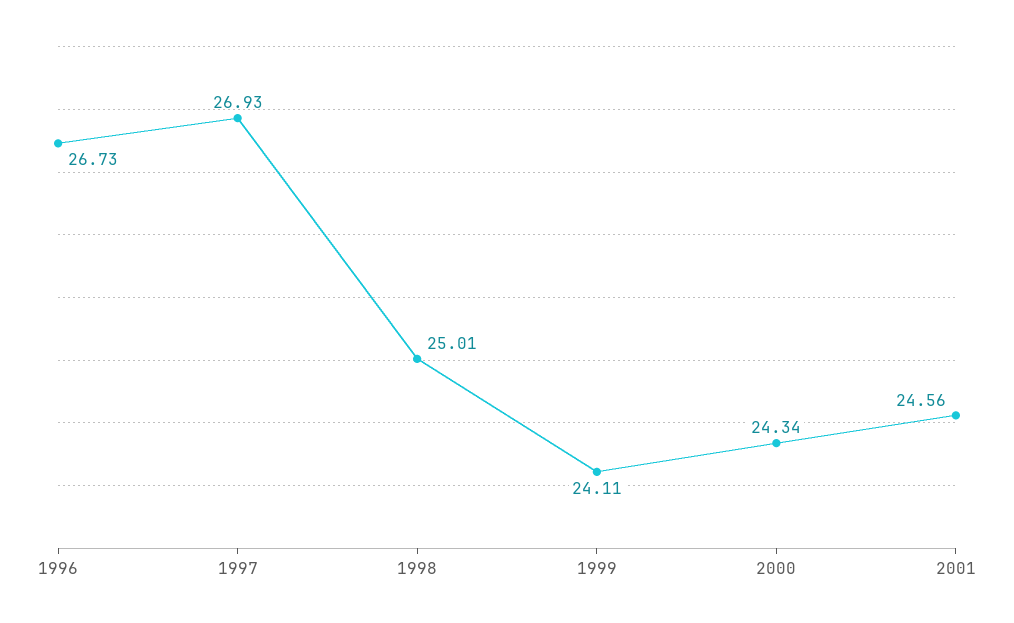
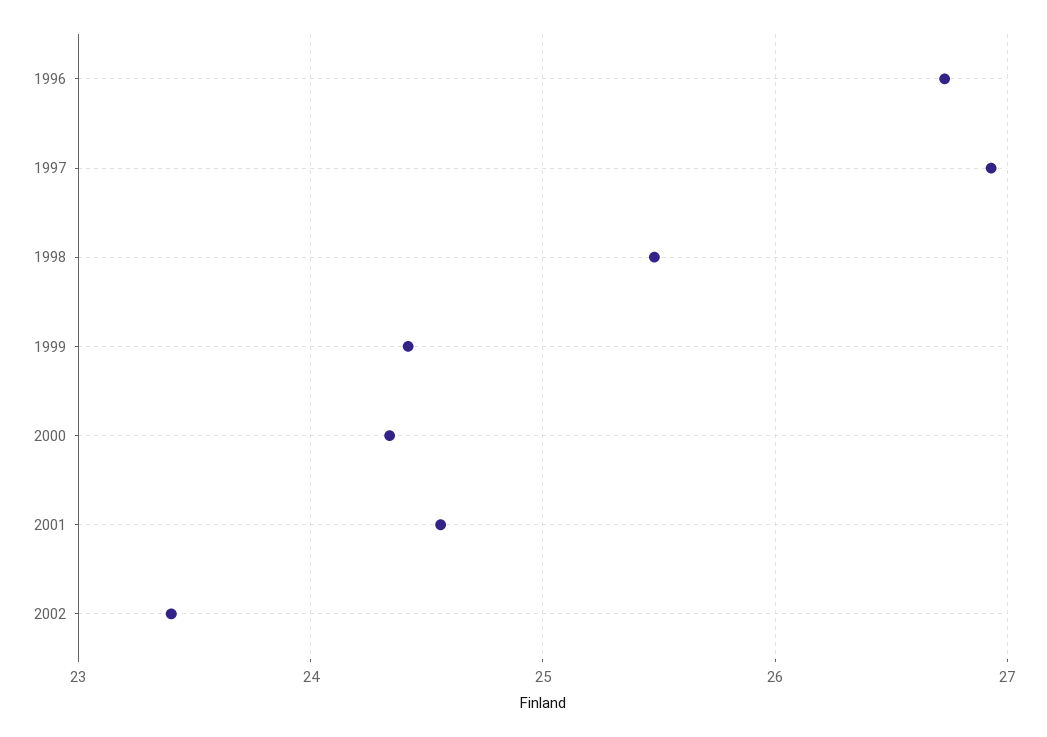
1998: 25.01 -> 25.5
1999: 24.11 -> 24.4
2002: none -> 23.4

